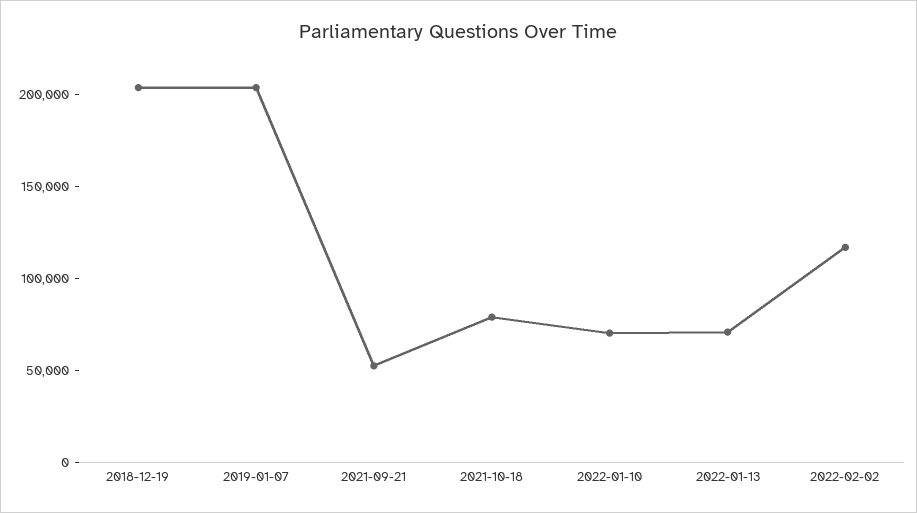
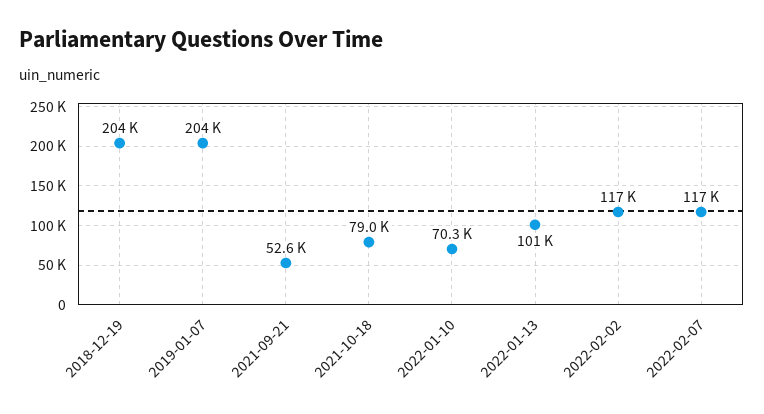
2022-01-13: 70000 -> 101000
2022-02-07: none -> 117000

